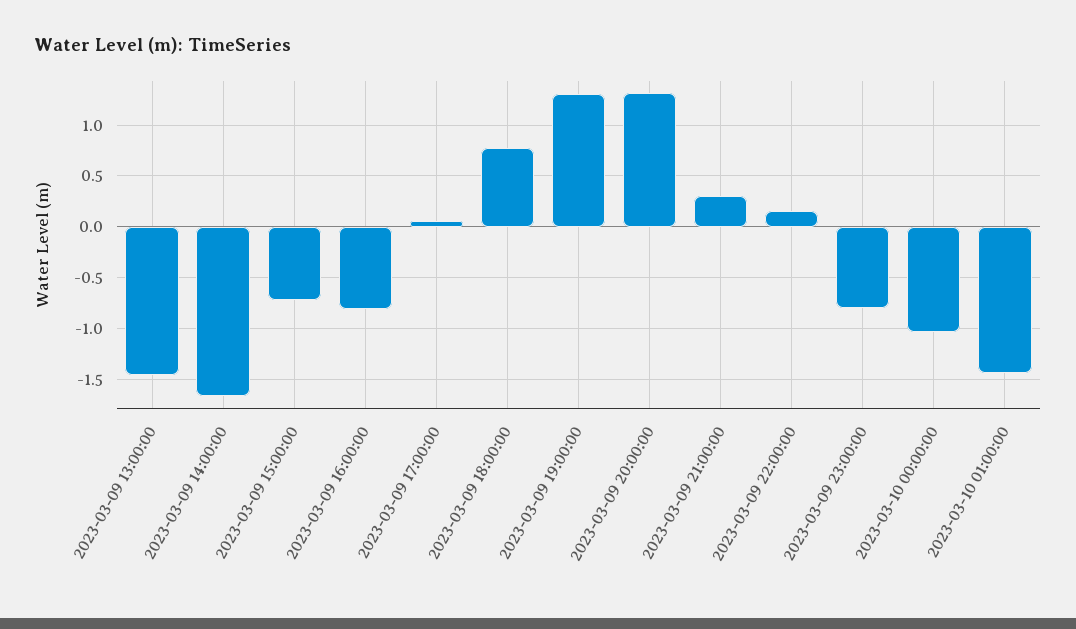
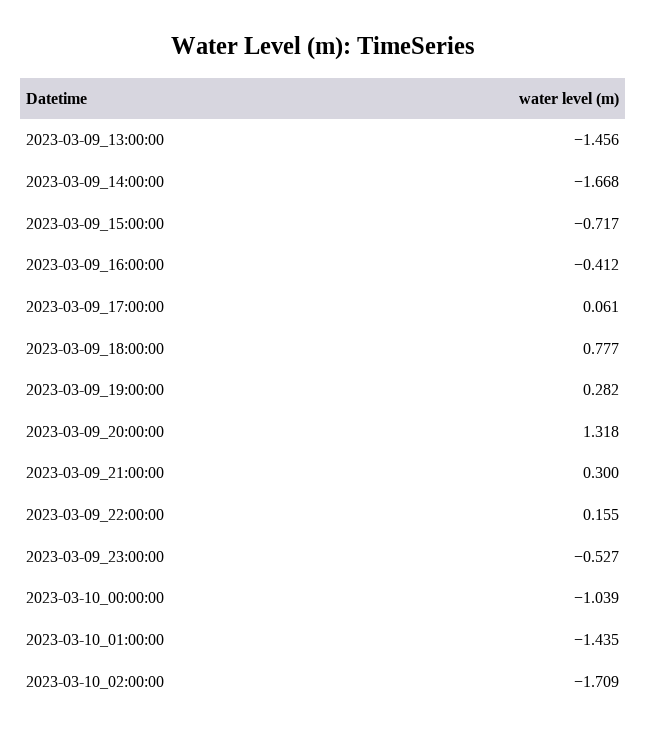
2023-03-09 16:00:00: -0.8 -> -0.412
2023-03-09 19:00:00: 1.3 -> 0.282
2023-03-09 23:00:00: -0.8 -> -0.527
2023-03-10_02:00:00: none -> -1.709

